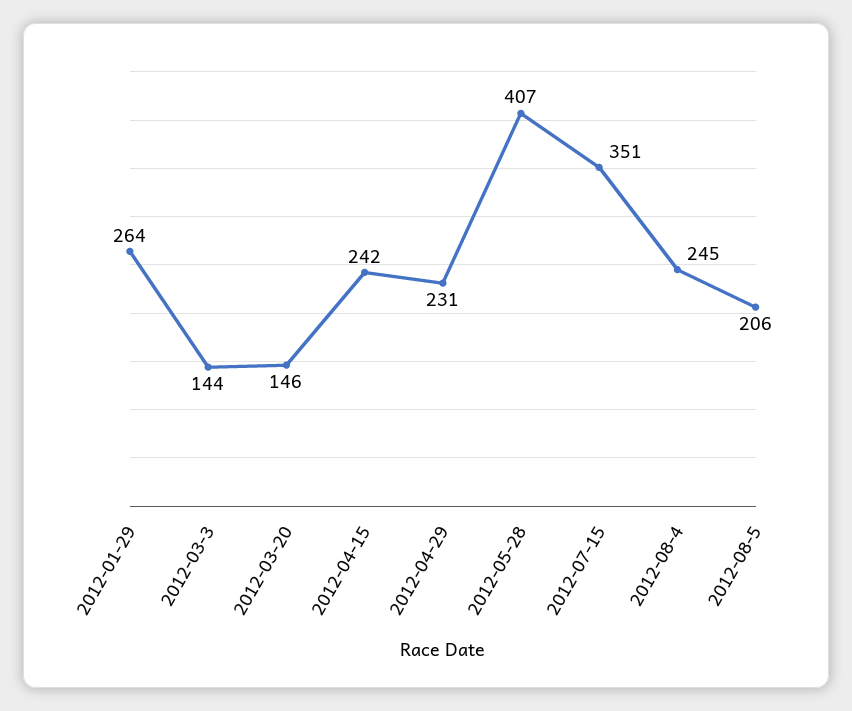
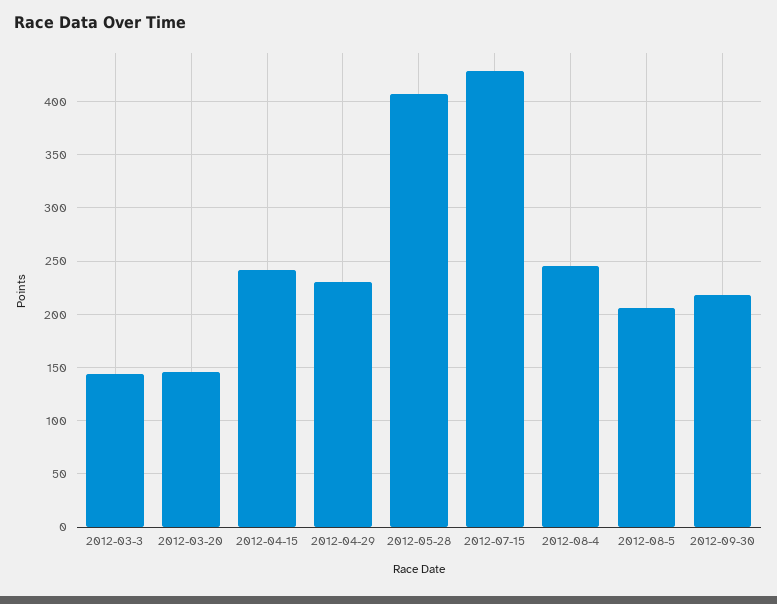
2012-01-29: 264 -> none
2012-07-15: 351 -> 430
2012-09-30: none -> 220

